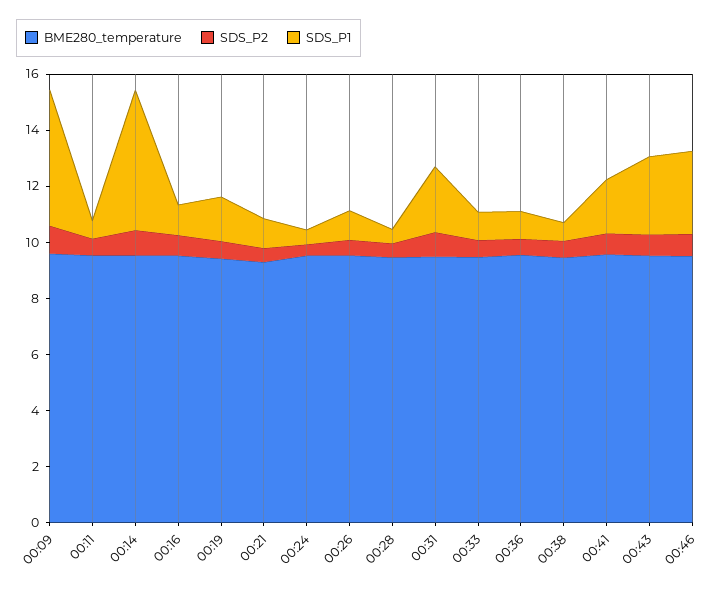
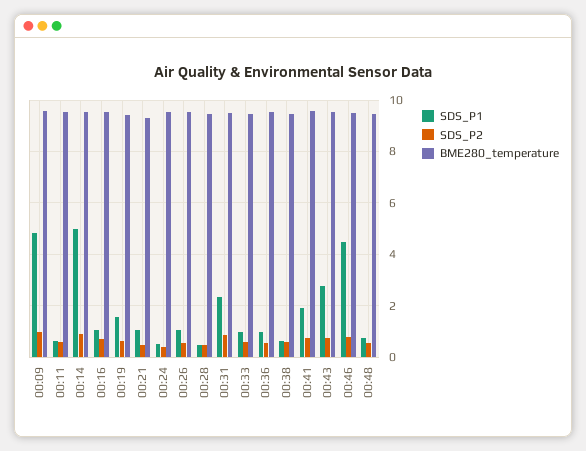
SDS_P1, 00:46: 3 -> 4.5
SDS_P1, 00:48: none -> 0.75
SDS_P2, 00:48: none -> 0.5
BME280_temperature, 00:48: none -> 9.5

